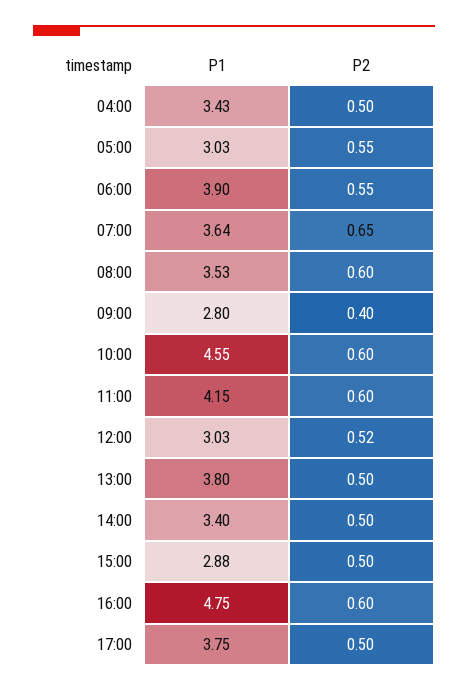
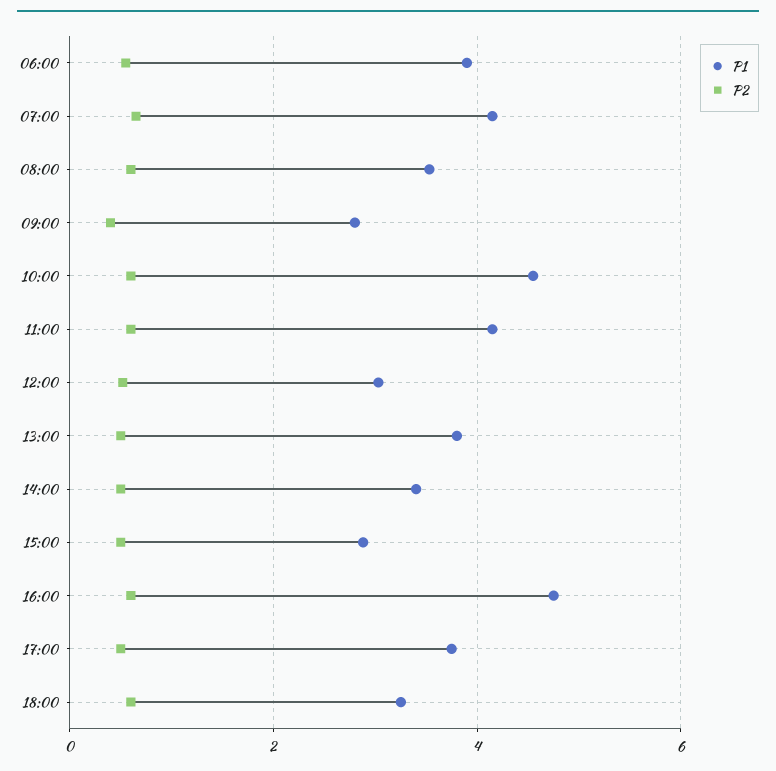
P1, 04:00: 3.43 -> none
P2, 04:00: 0.5 -> none
P1, 05:00: 3.03 -> none
P2, 05:00: 0.55 -> none
P1, 07:00: 3.64 -> 4.2
P1, 18:00: none -> 3.2
P2, 18:00: none -> 0.6

